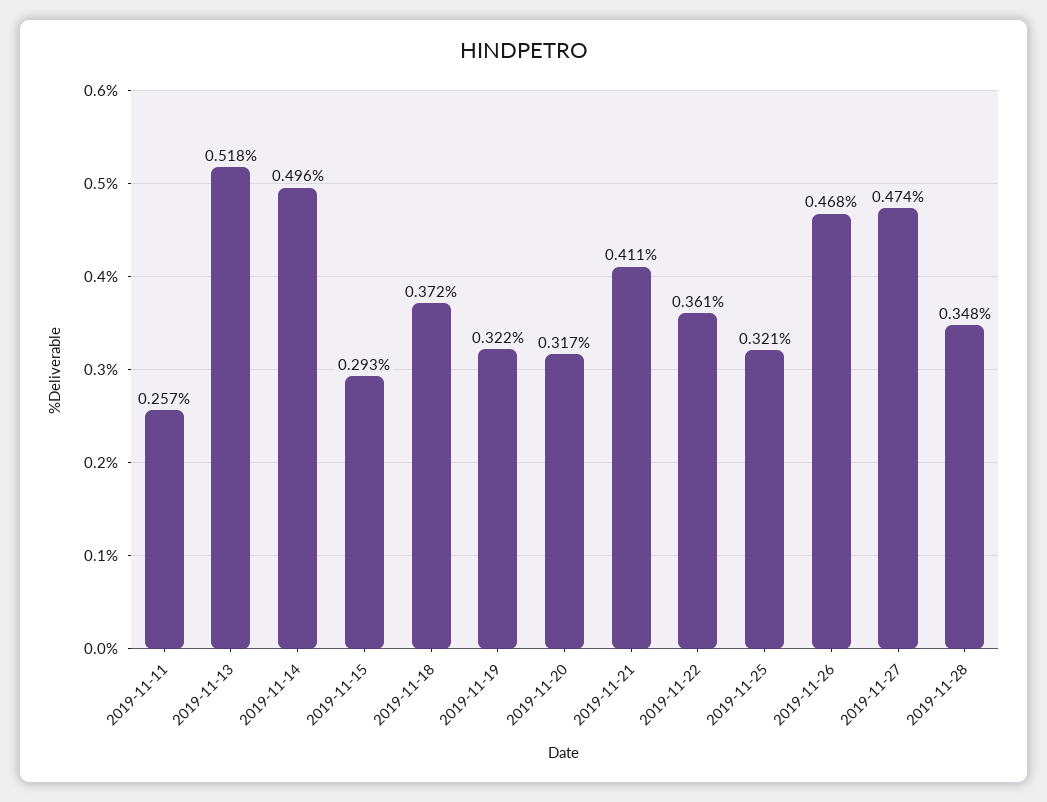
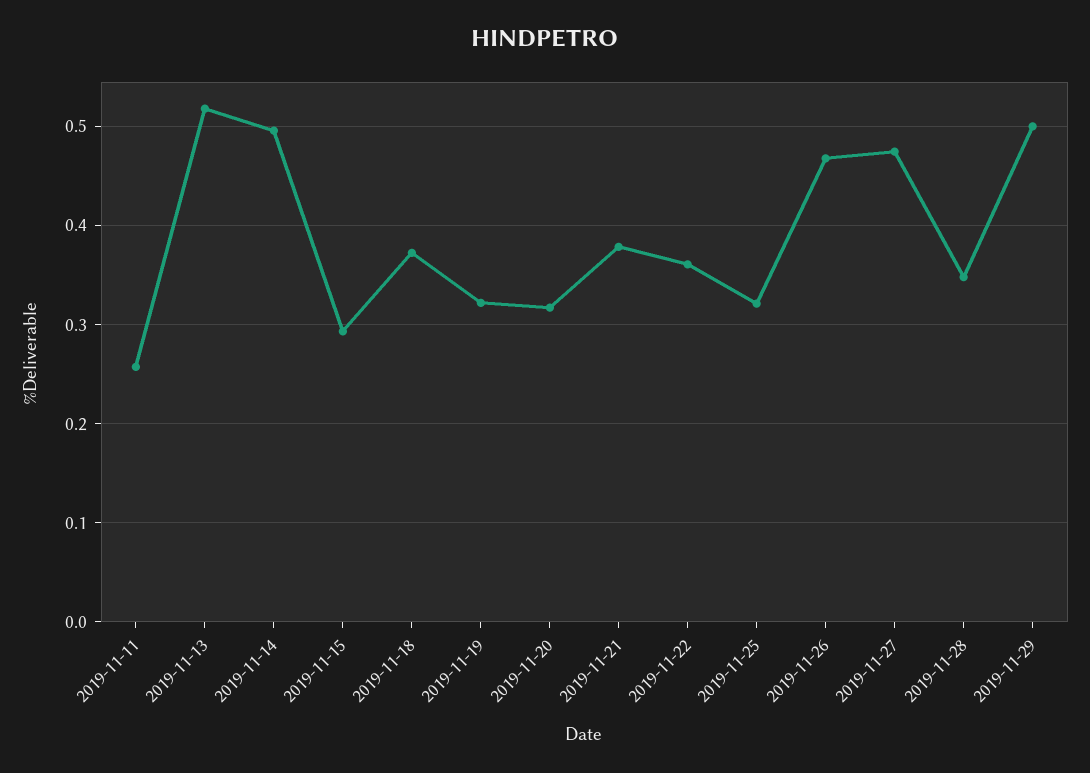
2019-11-21: 0.411 -> 0.38
2019-11-29: none -> 0.5

